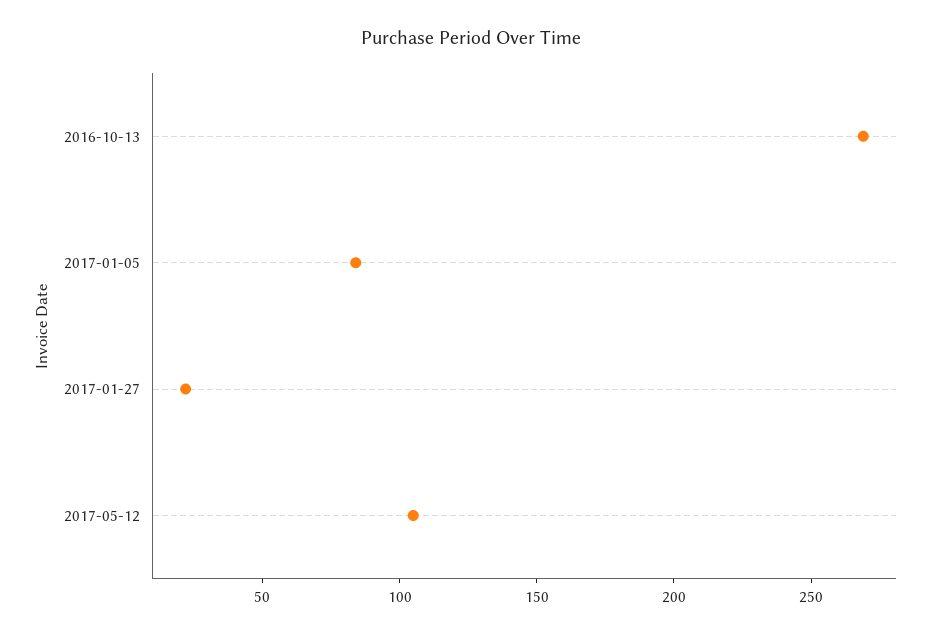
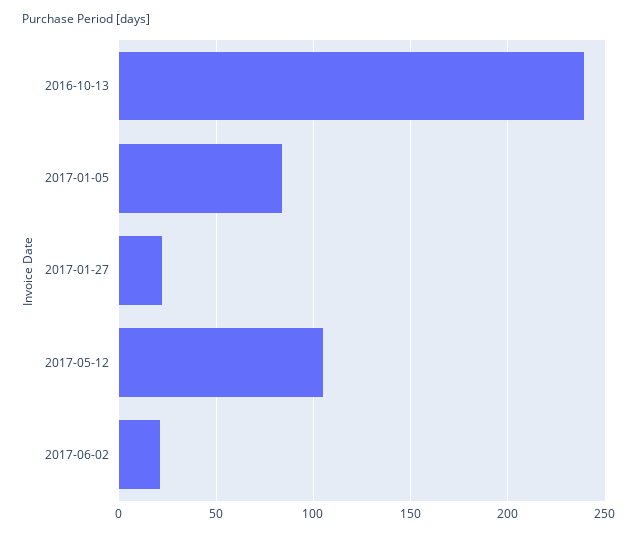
2016-10-13: 270 -> 240
2017-06-02: none -> 20

